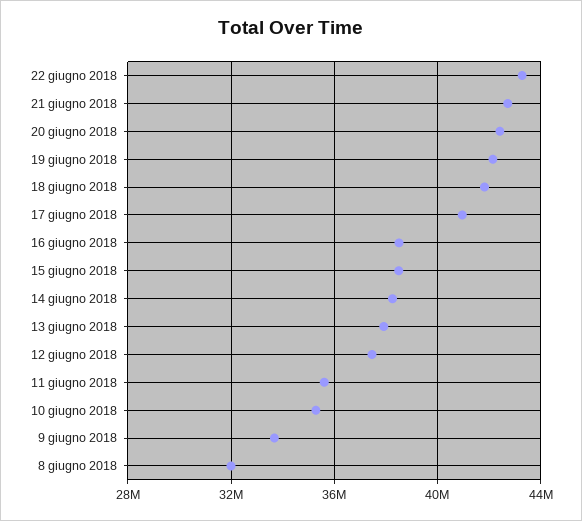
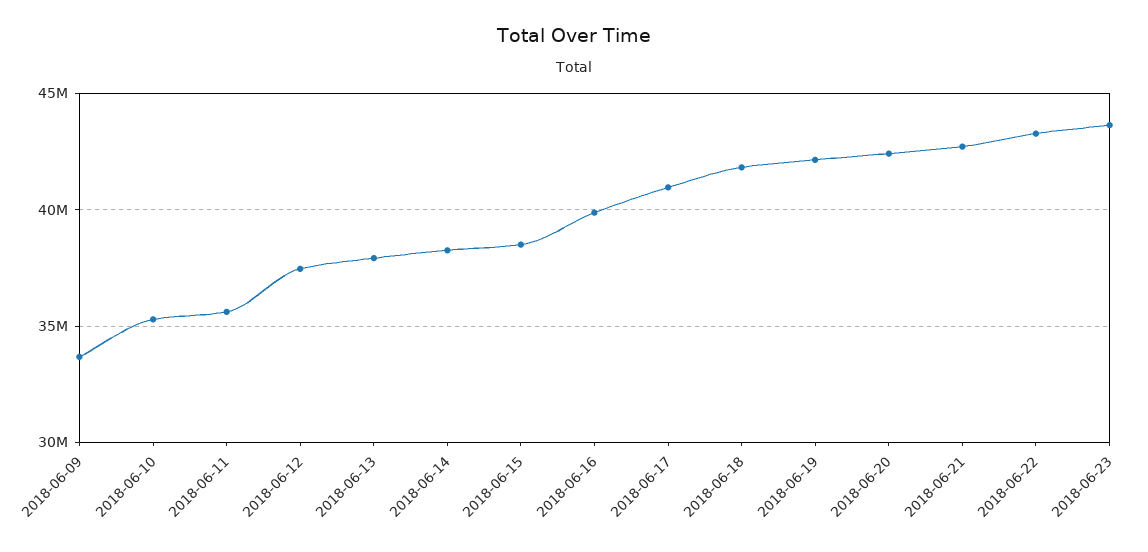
16 giugno 2018: 38500000 -> 40000000
8 giugno 2018: 32000000 -> none
2018-06-23: none -> 43500000

